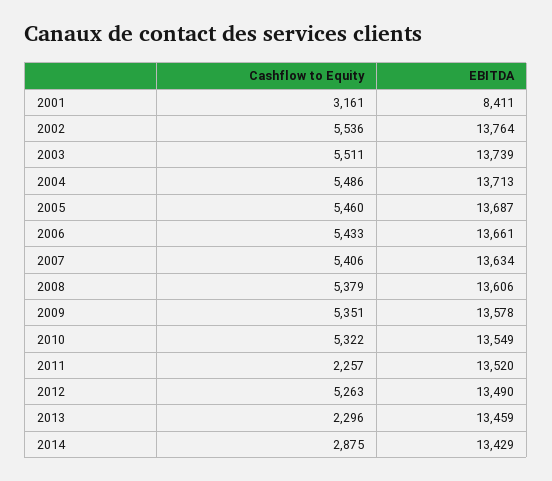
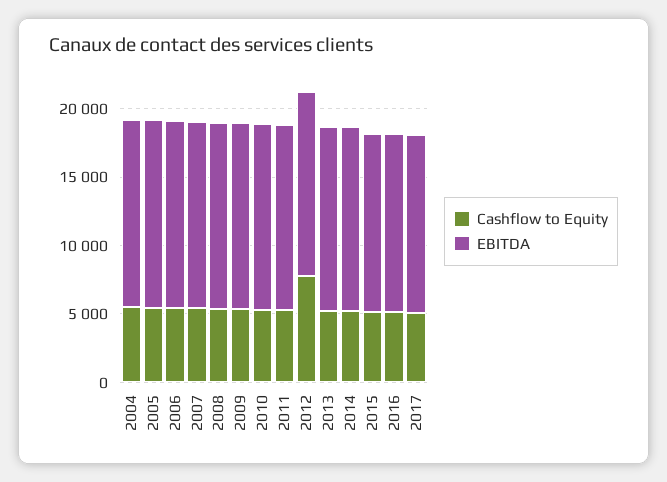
Cashflow to Equity, 2001: 3161 -> none
EBITDA, 2001: 8411 -> none
Cashflow to Equity, 2002: 5536 -> none
EBITDA, 2002: 13764 -> none
Cashflow to Equity, 2003: 5511 -> none
EBITDA, 2003: 13739 -> none
Cashflow to Equity, 2011: 2257 -> 5000
Cashflow to Equity, 2012: 5263 -> 8000
Cashflow to Equity, 2013: 2296 -> 5000
Cashflow to Equity, 2014: 2875 -> 5000
Cashflow to Equity, 2015: none -> 5000
EBITDA, 2015: none -> 13000
Cashflow to Equity, 2016: none -> 5000
EBITDA, 2016: none -> 13000
Cashflow to Equity, 2017: none -> 5000
EBITDA, 2017: none -> 13000

